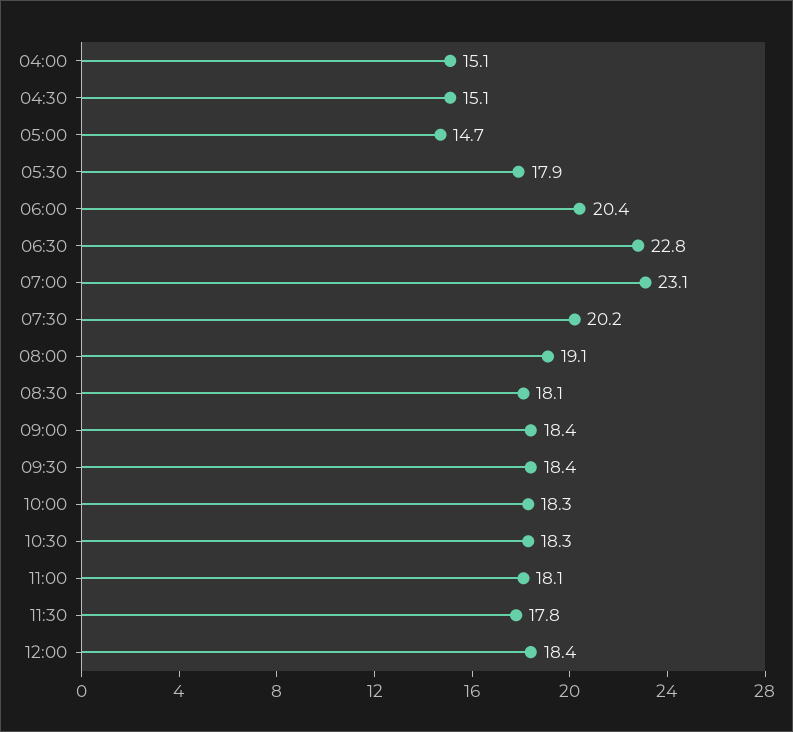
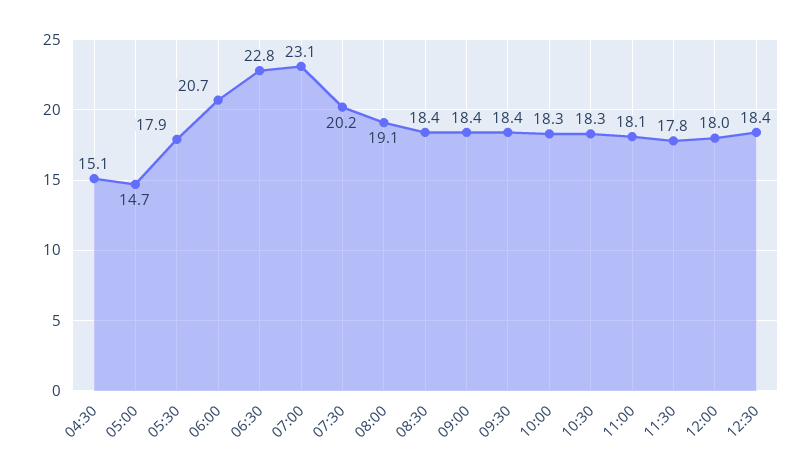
04:00: 15.1 -> none
06:00: 20.4 -> 20.7
08:30: 18.1 -> 18.4
12:00: 18.4 -> 18
12:30: none -> 18.4

